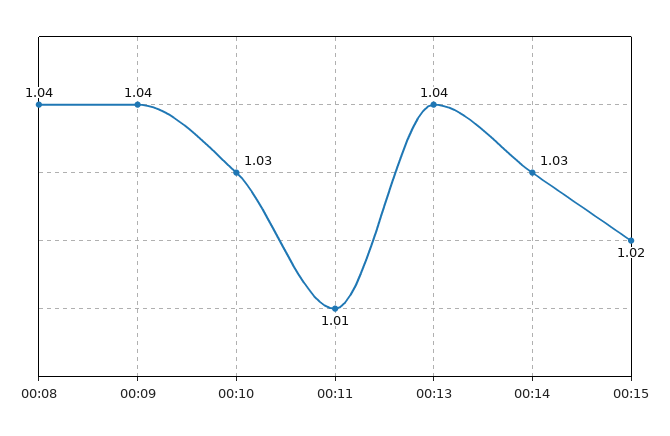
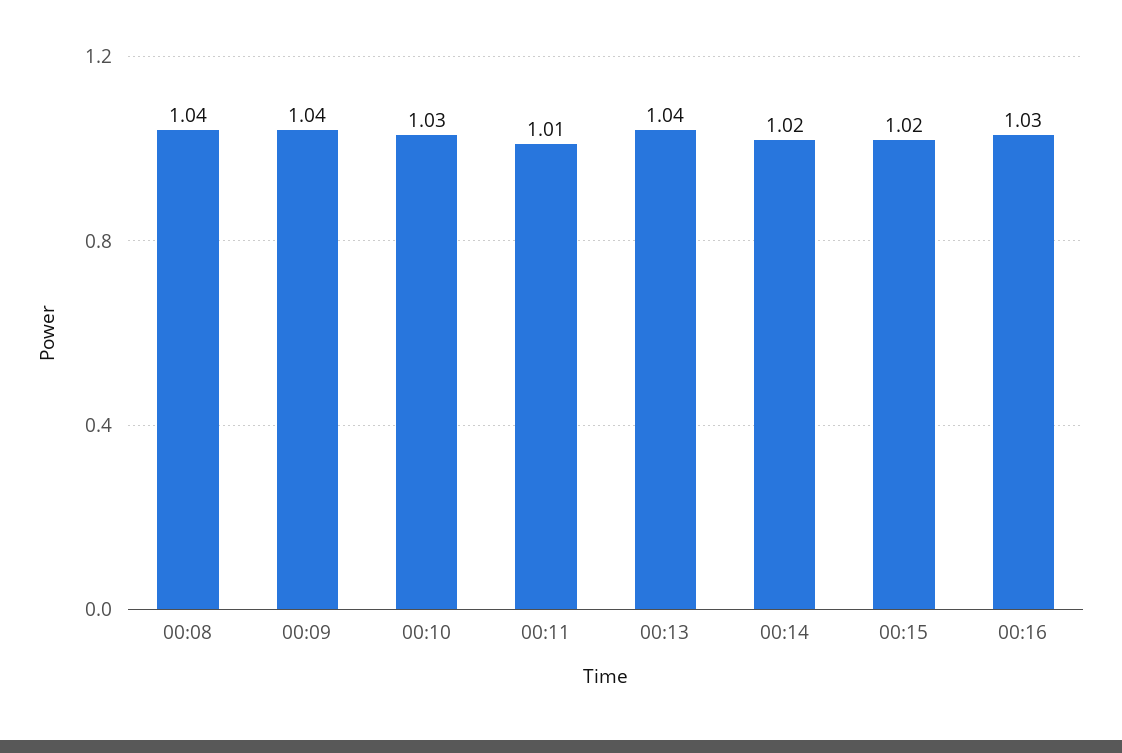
00:14: 1.03 -> 1.02
00:16: none -> 1.03

